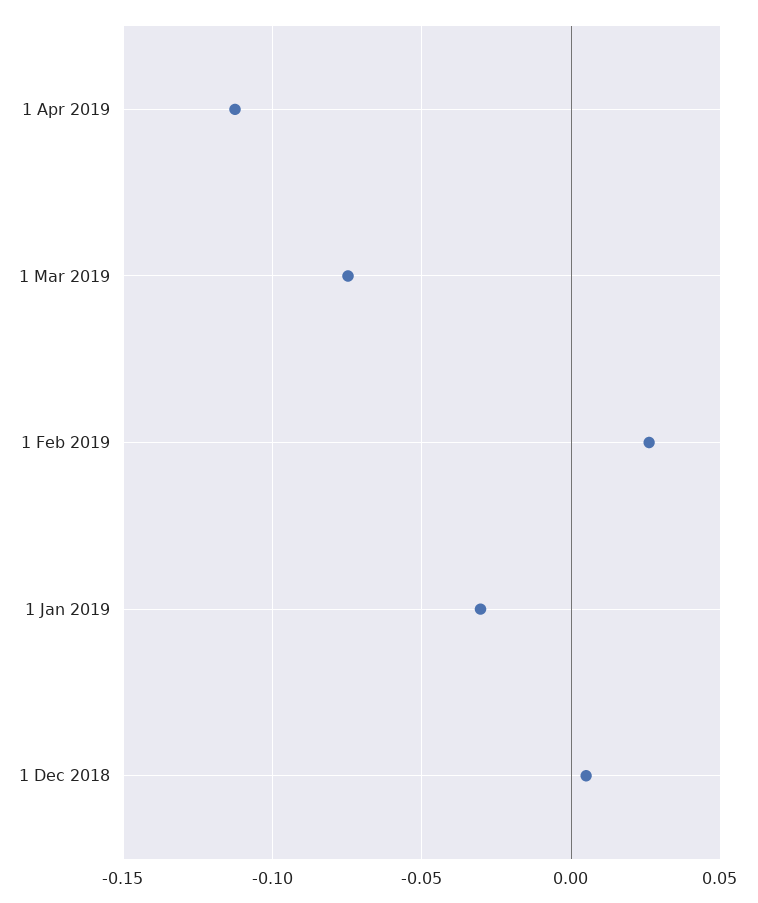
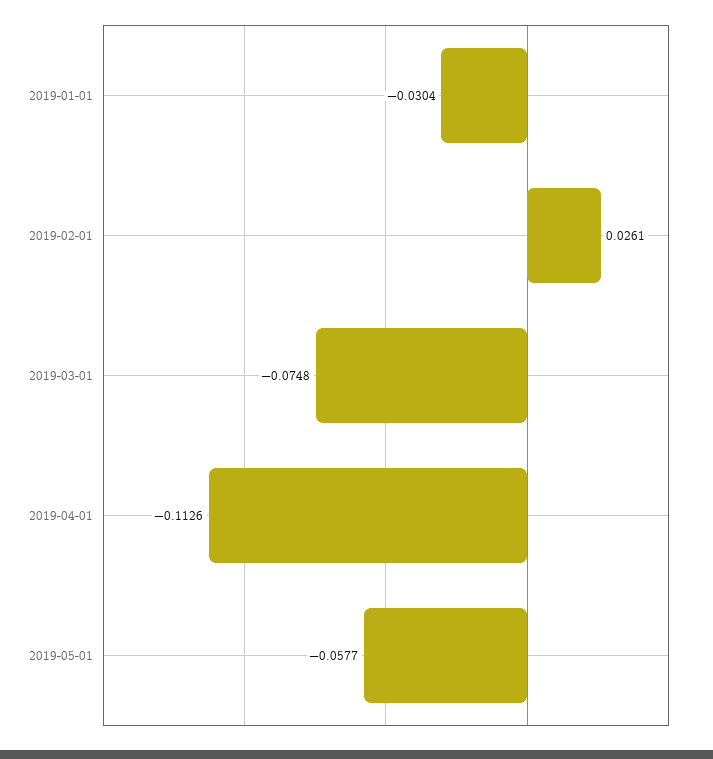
1 Dec 2018: 0.005 -> none
2019-05-01: none -> -0.0577

